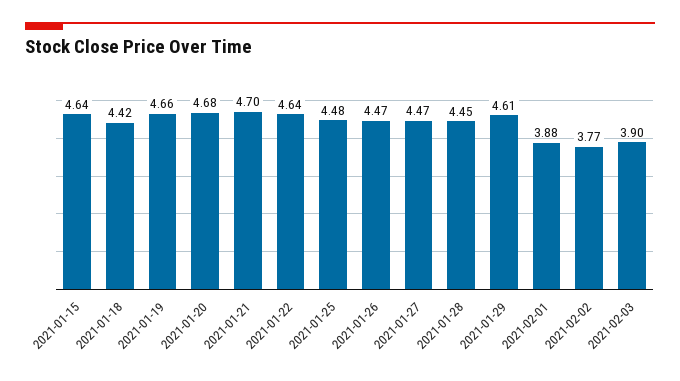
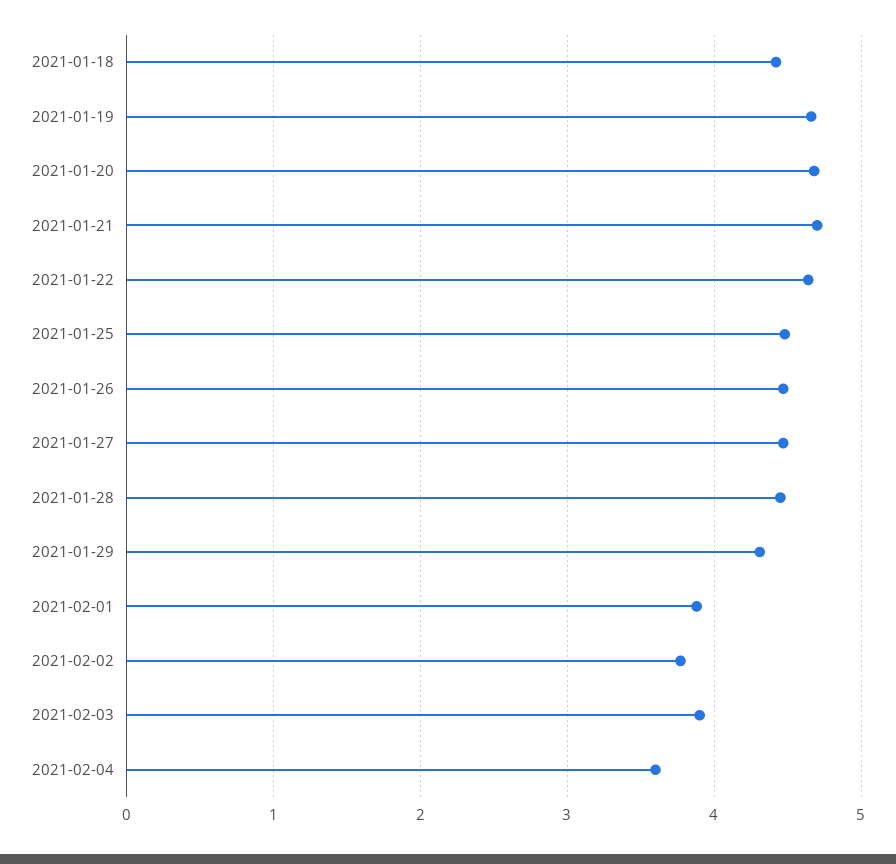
2021-01-15: 4.64 -> none
2021-01-29: 4.61 -> 4.3
2021-02-04: none -> 3.6

